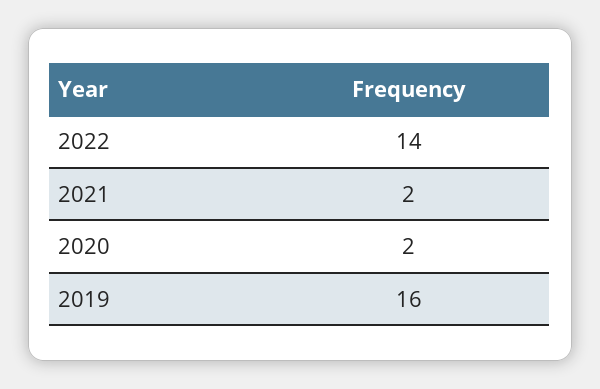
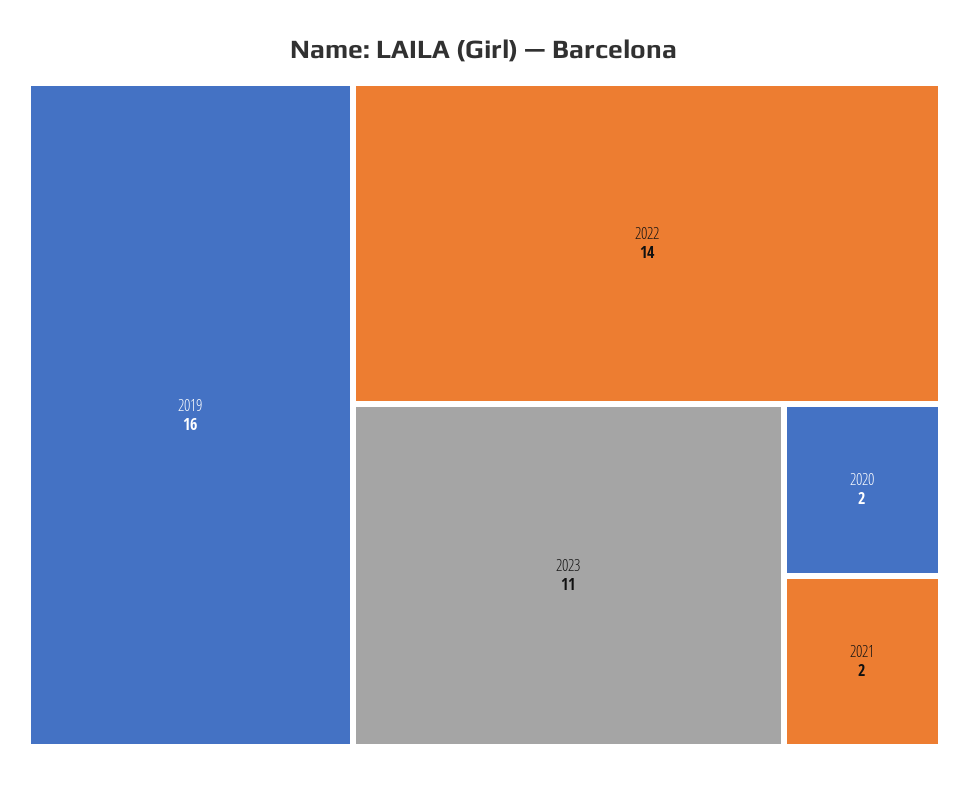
2023: none -> 11

